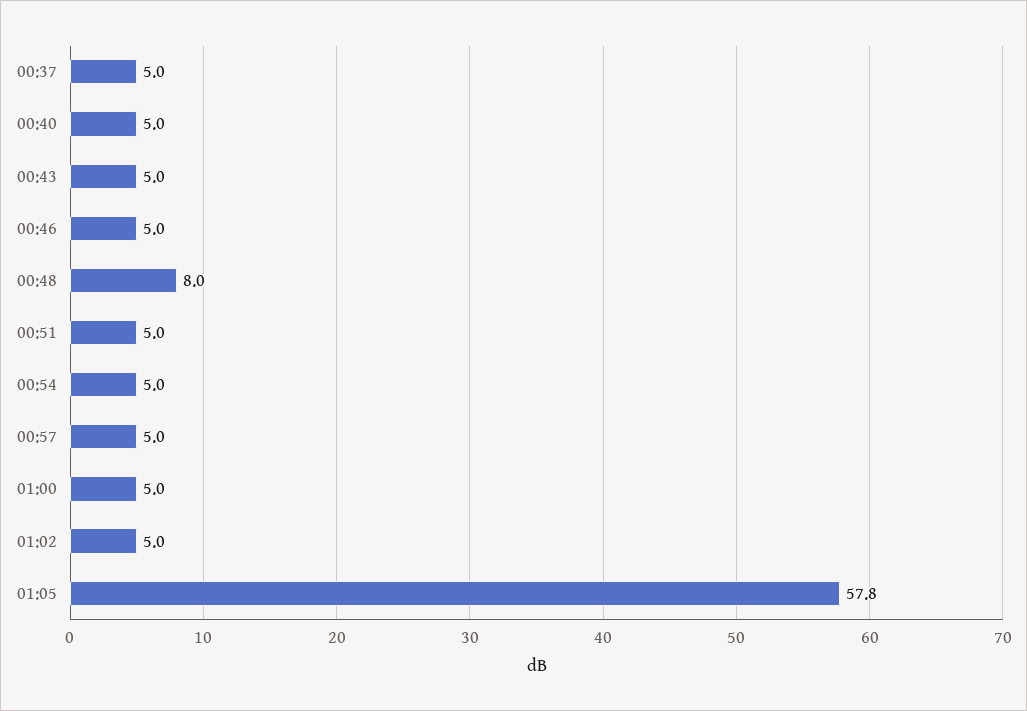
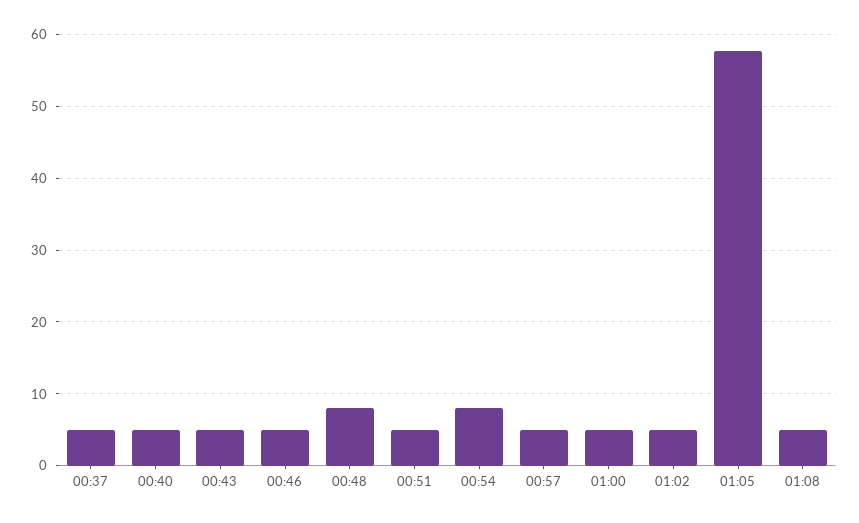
00:54: 5 -> 8
01:08: none -> 5

